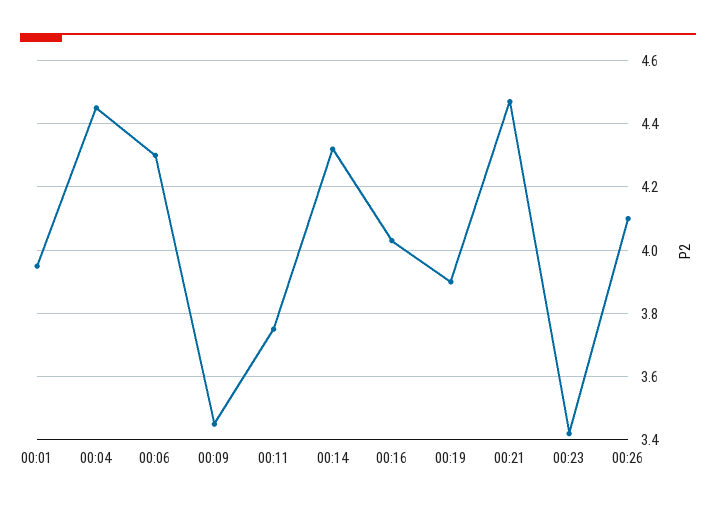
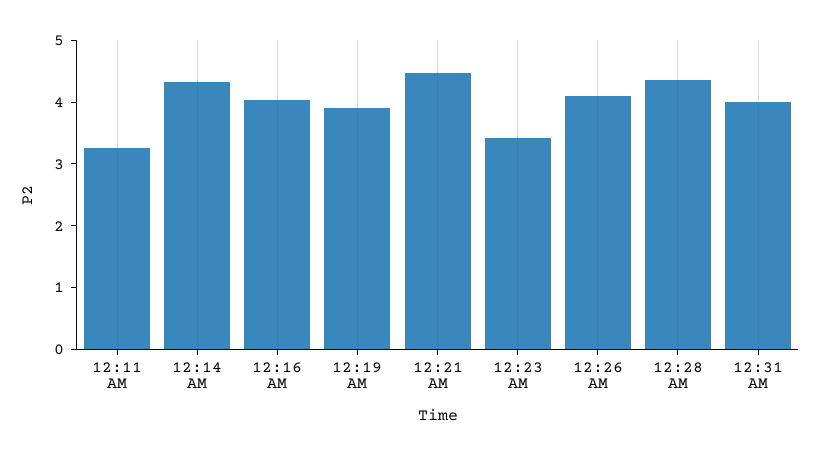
00:01: 3.95 -> none
00:04: 4.45 -> none
00:06: 4.3 -> none
00:09: 3.45 -> none
00:11: 3.75 -> 3.2
12:28 AM: none -> 4.4
12:31 AM: none -> 4

